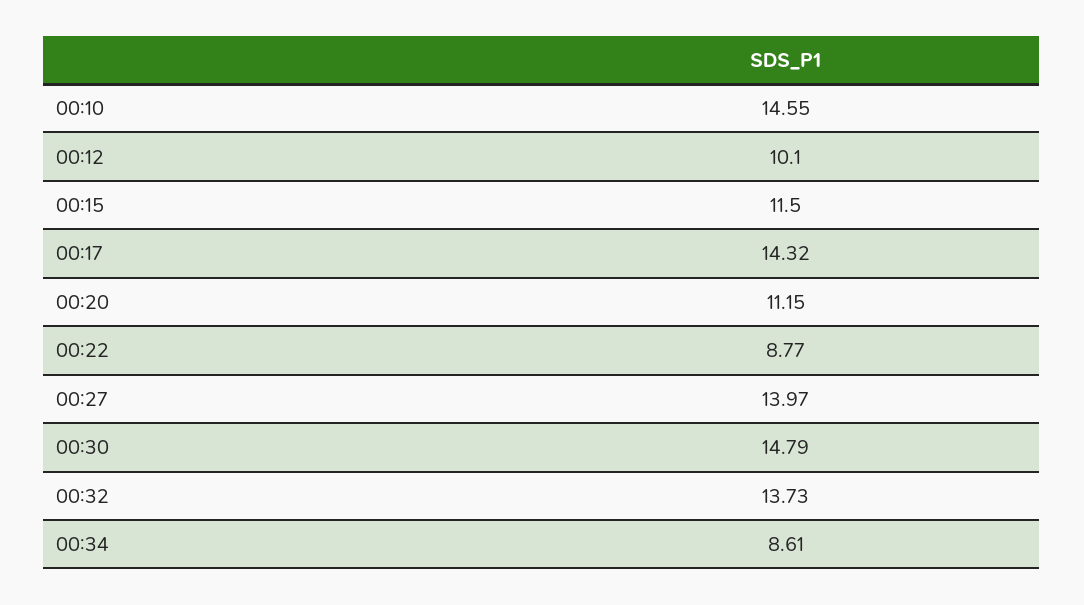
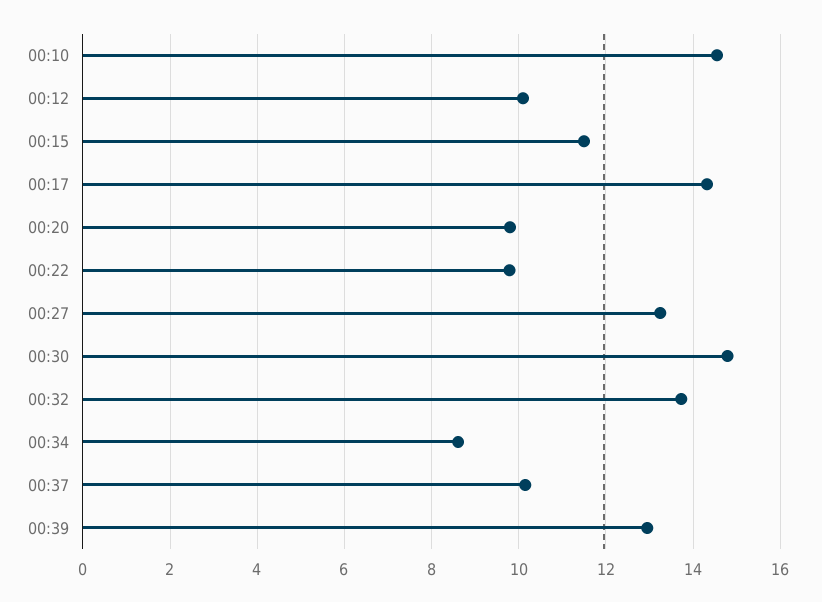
00:20: 11.15 -> 9.8
00:22: 8.77 -> 9.8
00:27: 13.97 -> 13.2
00:37: none -> 10.2
00:39: none -> 13

